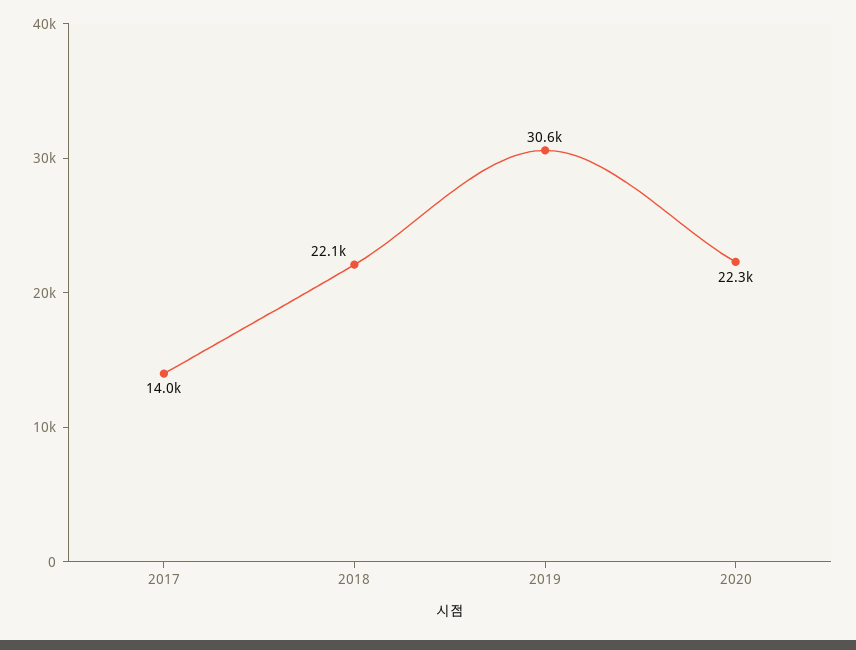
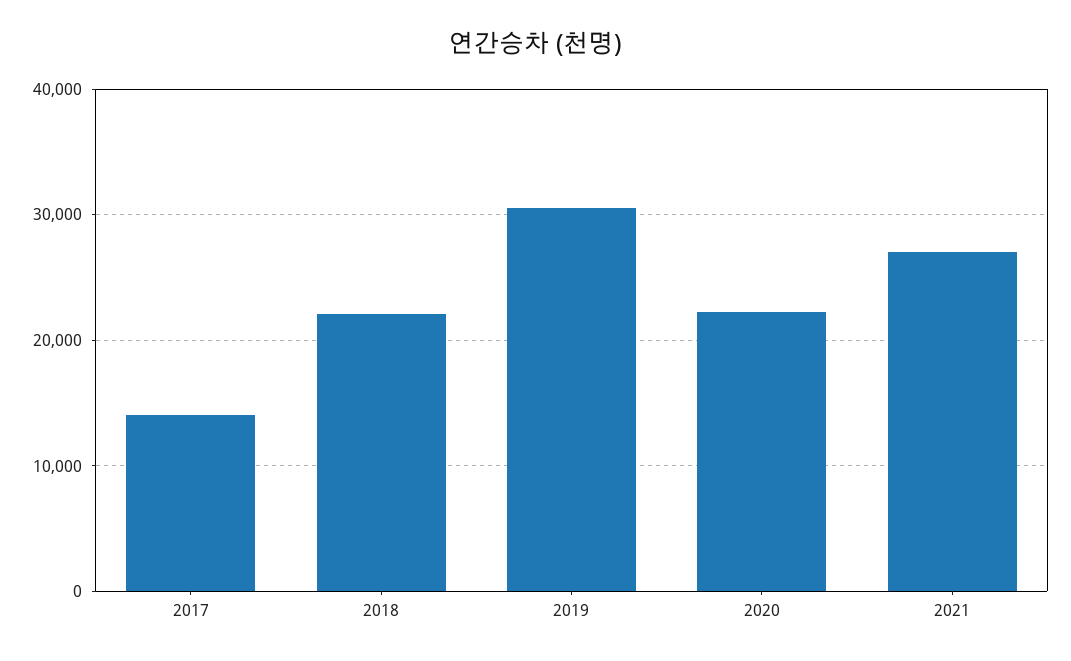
2021: none -> 27000

